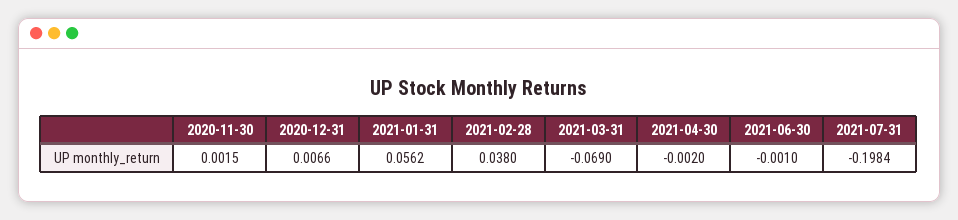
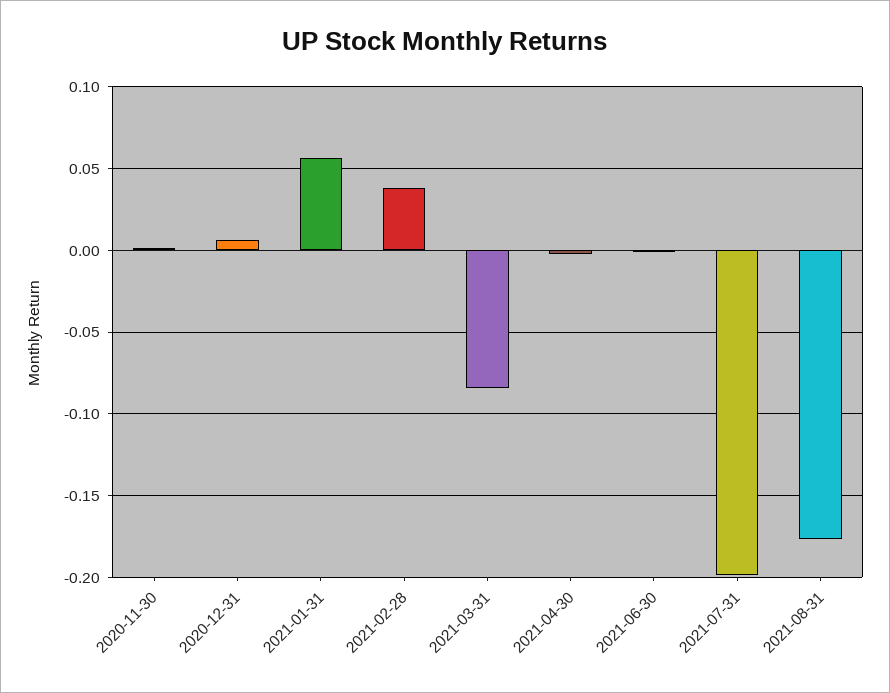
2021-03-31: -0.069 -> -0.085
2021-08-31: none -> -0.175

